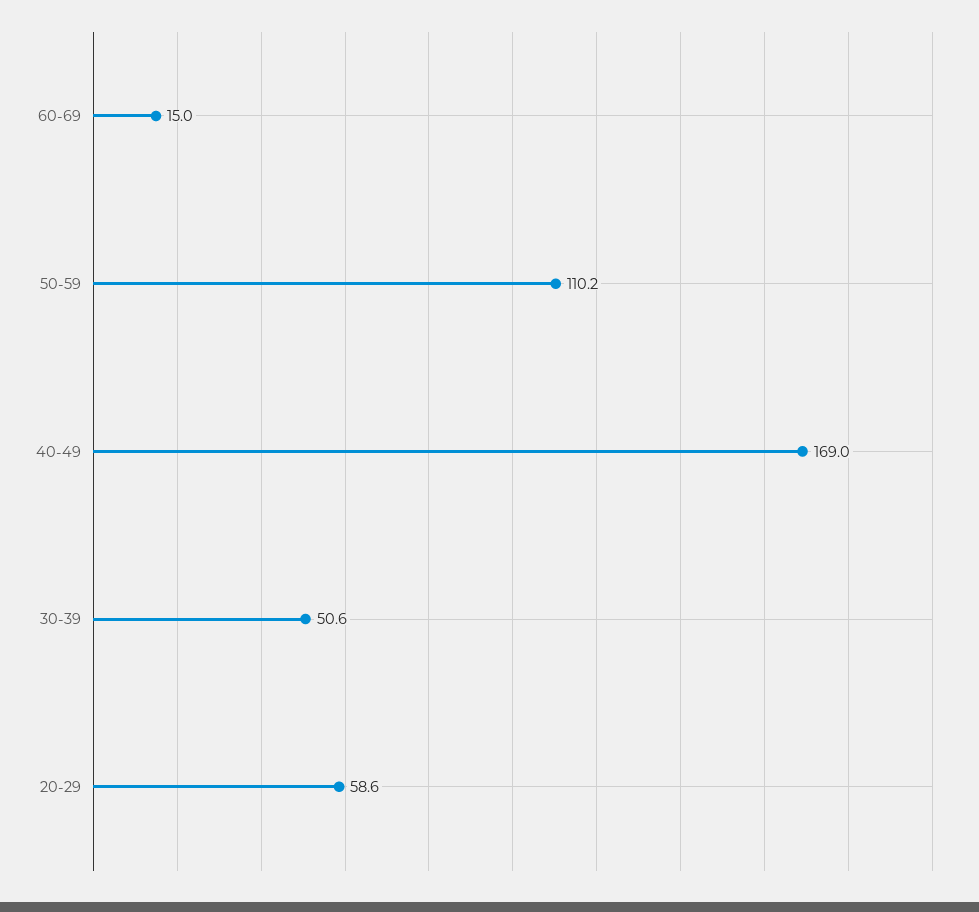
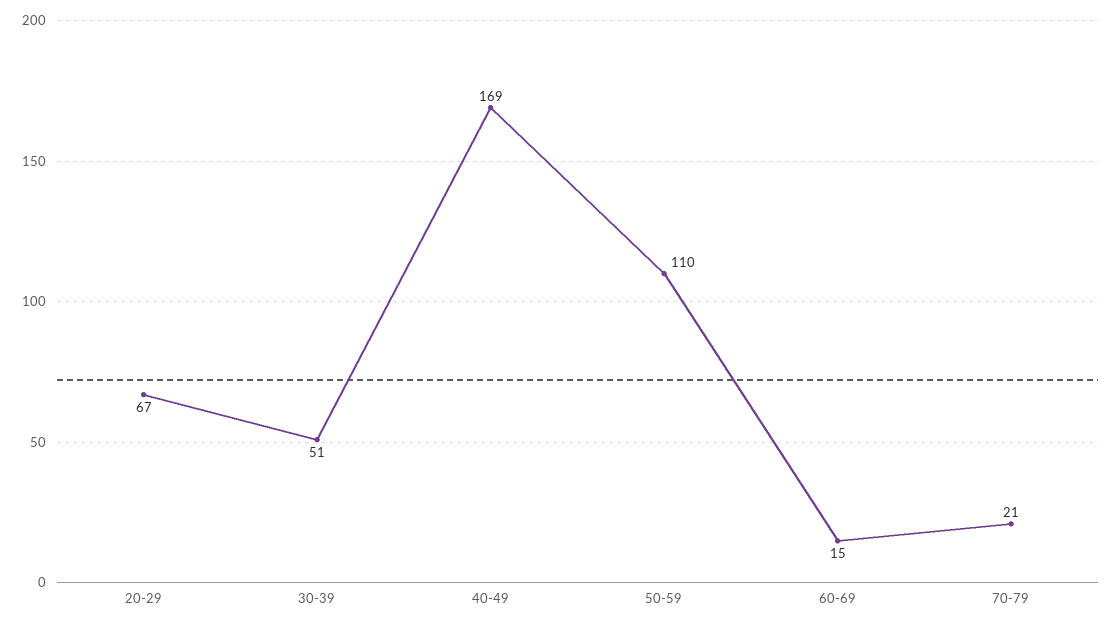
20-29: 58.6 -> 67
70-79: none -> 21

